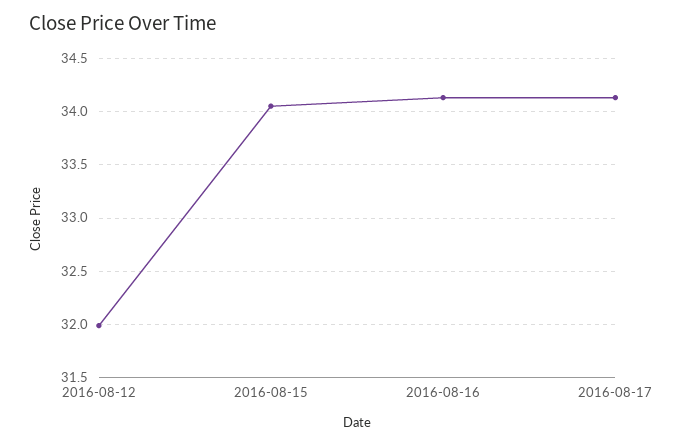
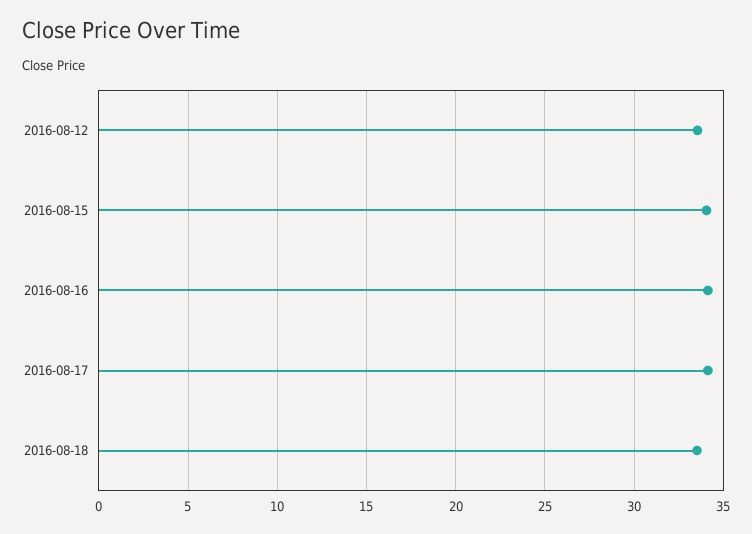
2016-08-12: 32 -> 33.5
2016-08-18: none -> 33.5

